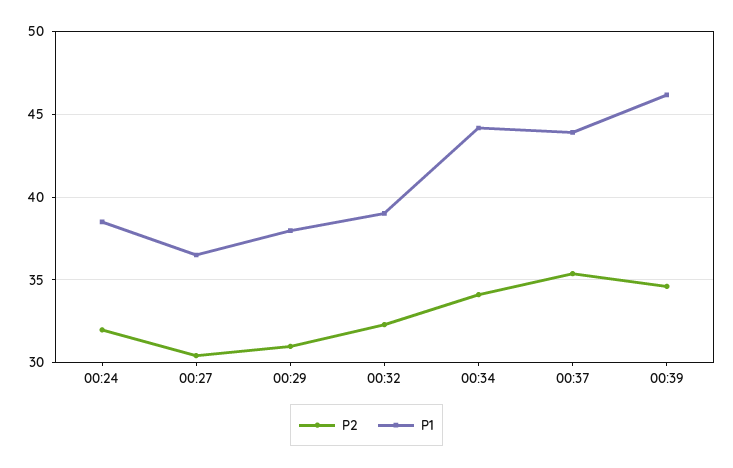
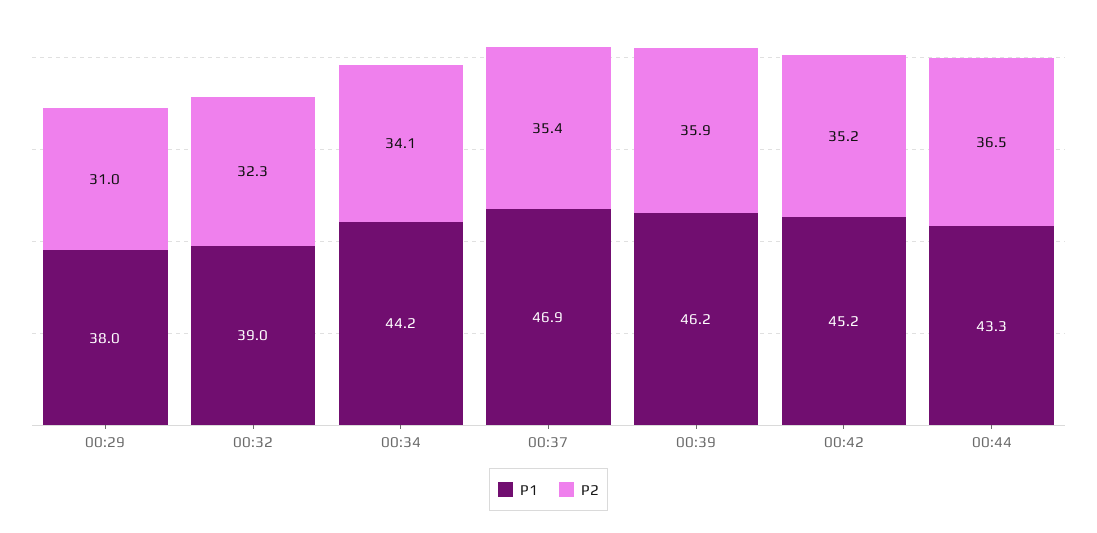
P2, 00:24: 32 -> none
P1, 00:24: 38.5 -> none
P2, 00:27: 30.5 -> none
P1, 00:27: 36.5 -> none
P1, 00:37: 44 -> 46.9
P2, 00:39: 34.5 -> 35.9
P1, 00:42: none -> 45.2
P2, 00:42: none -> 35.2
P1, 00:44: none -> 43.3
P2, 00:44: none -> 36.5

